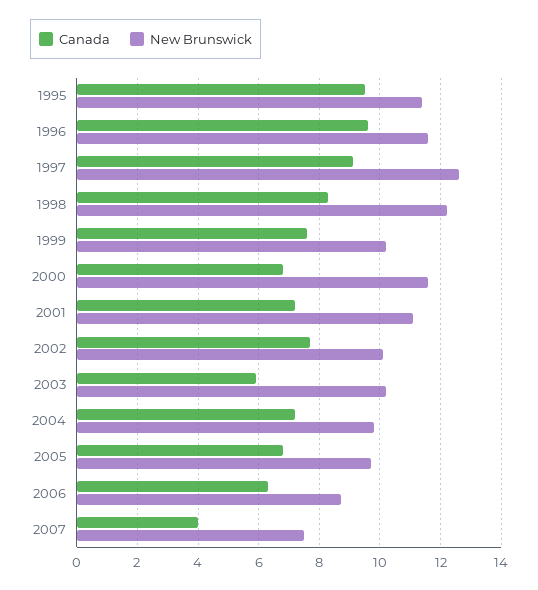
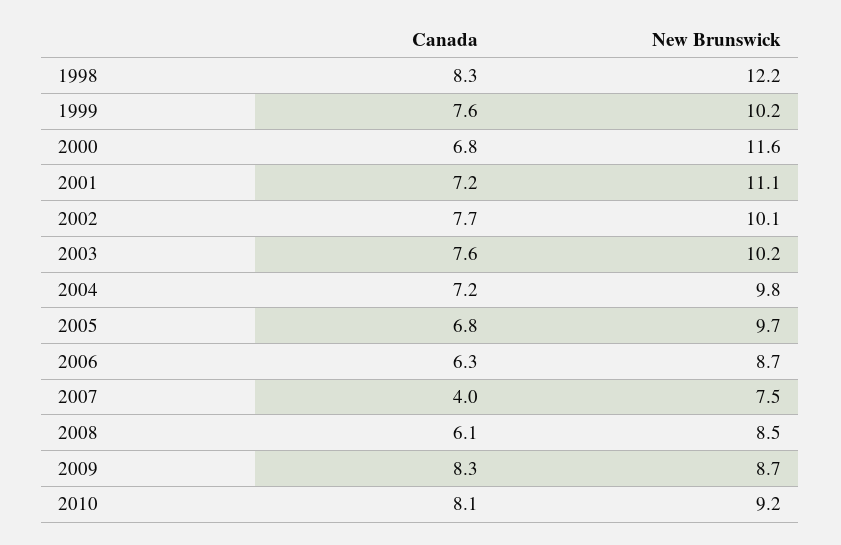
Canada, 1995: 9.5 -> none
New Brunswick, 1995: 11.5 -> none
Canada, 1996: 9.5 -> none
New Brunswick, 1996: 11.5 -> none
Canada, 1997: 9 -> none
New Brunswick, 1997: 12.5 -> none
Canada, 2003: 6 -> 7.6
Canada, 2008: none -> 6.1
New Brunswick, 2008: none -> 8.5
Canada, 2009: none -> 8.3
New Brunswick, 2009: none -> 8.7
Canada, 2010: none -> 8.1
New Brunswick, 2010: none -> 9.2

